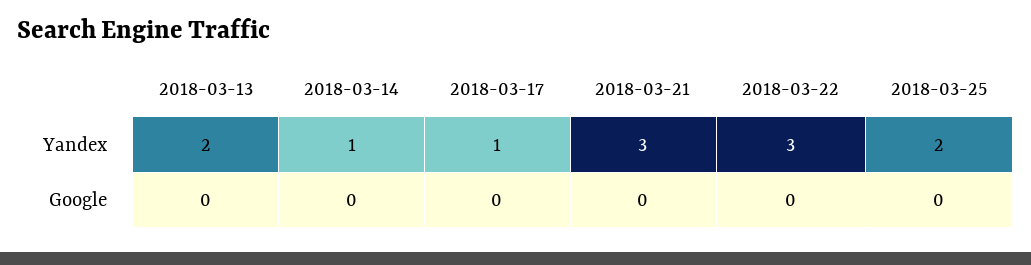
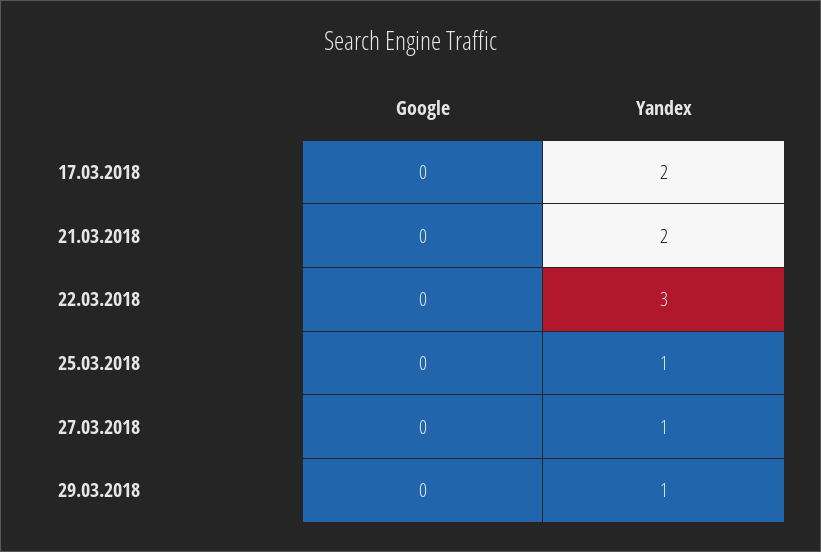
2018-03-13, Yandex: 2 -> none
2018-03-14, Yandex: 1 -> none
2018-03-17, Yandex: 1 -> 2
2018-03-21, Yandex: 3 -> 2
2018-03-25, Yandex: 2 -> 1
2018-03-13, Google: 0 -> none
2018-03-14, Google: 0 -> none
27.03.2018, Google: none -> 0
27.03.2018, Yandex: none -> 1
29.03.2018, Google: none -> 0
29.03.2018, Yandex: none -> 1

